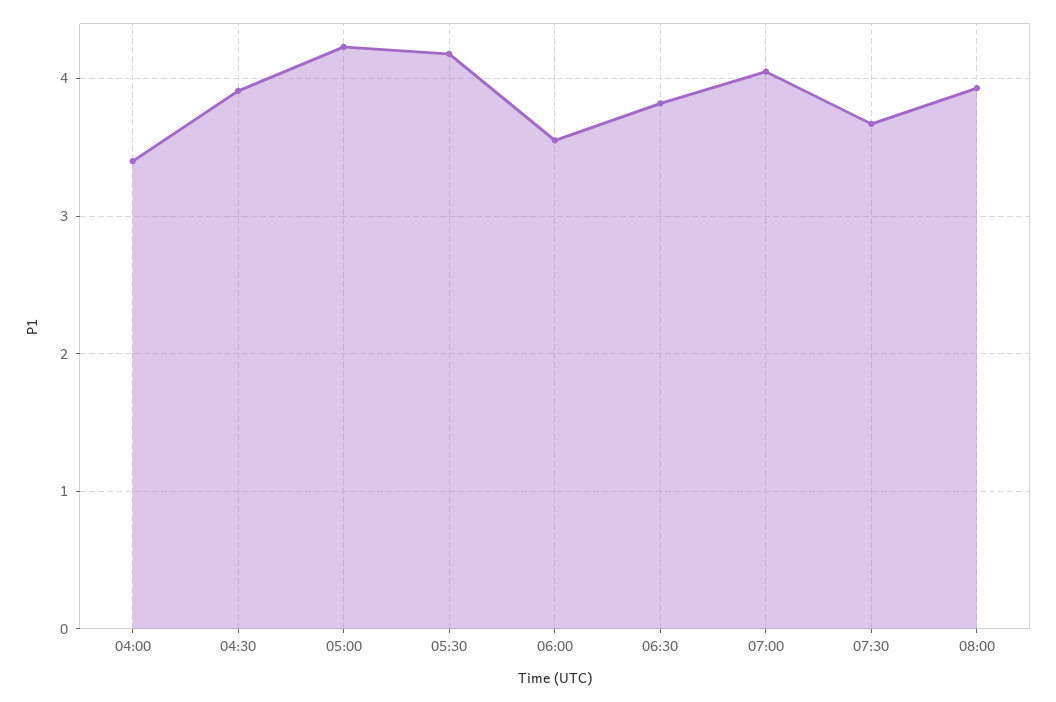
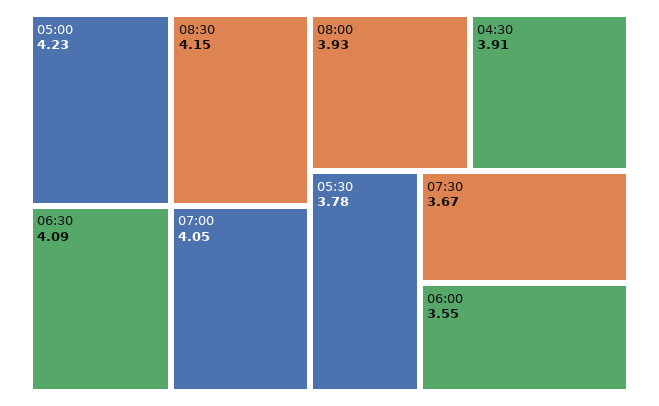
04:00: 3.4 -> none
05:30: 4.2 -> 3.78
06:30: 3.8 -> 4.09
08:30: none -> 4.15

